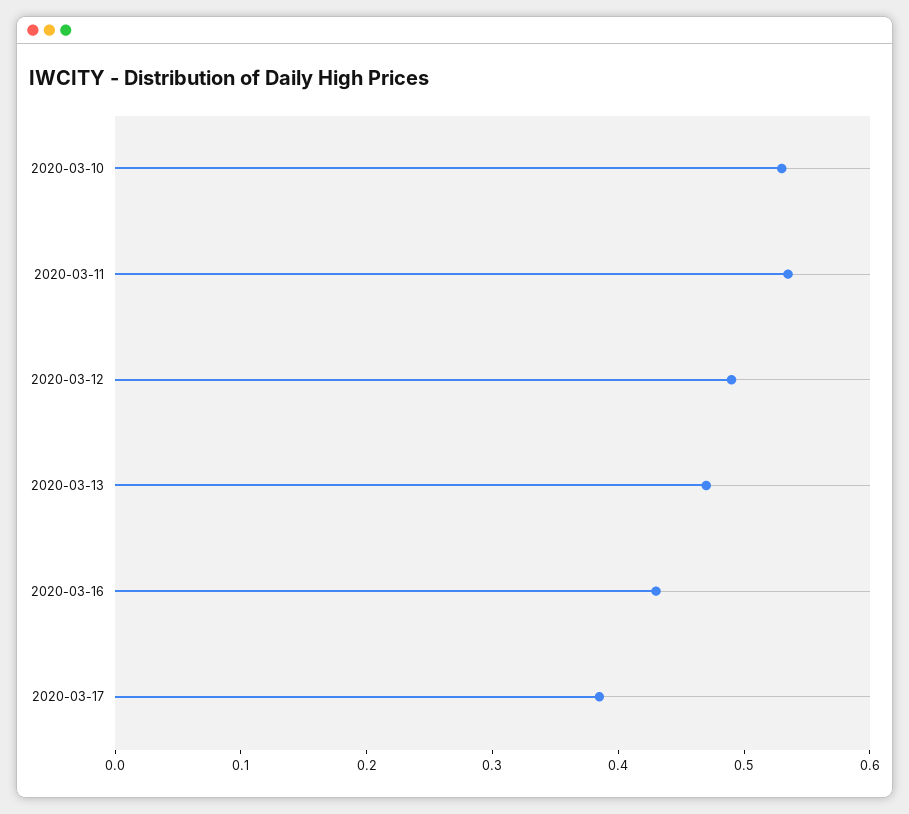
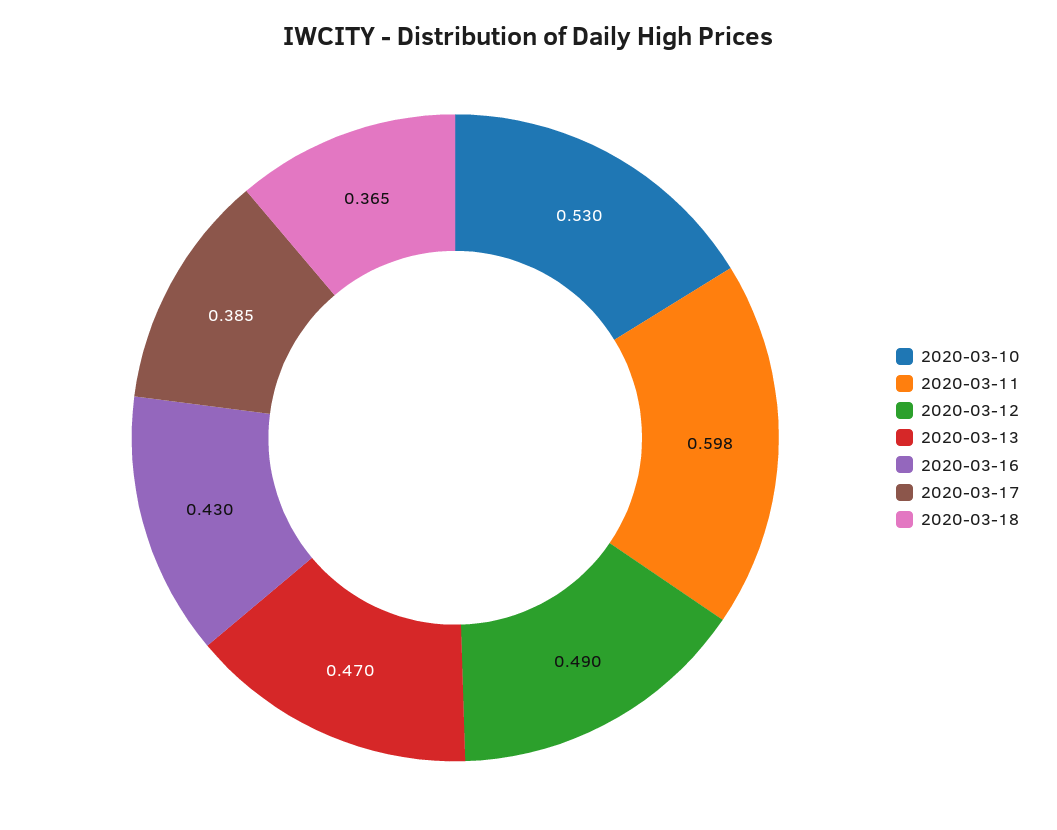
2020-03-11: 0.54 -> 0.598
2020-03-18: none -> 0.365

